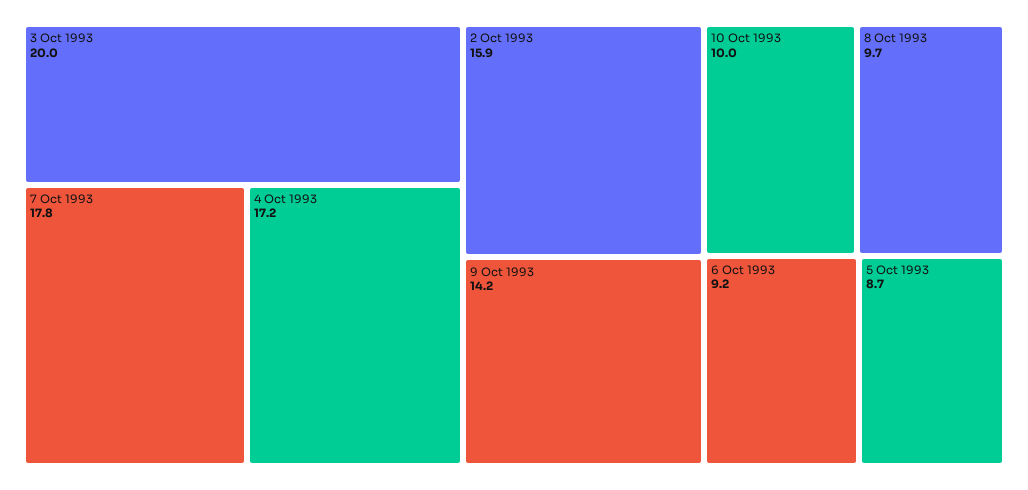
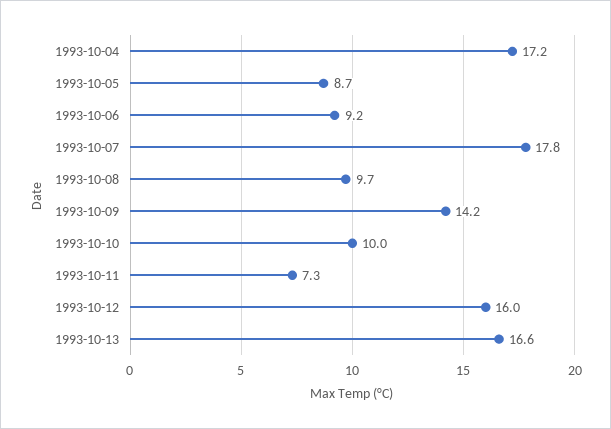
3 Oct 1993: 20 -> none
2 Oct 1993: 15.9 -> none
1993-10-11: none -> 7.3
1993-10-12: none -> 16
1993-10-13: none -> 16.6

